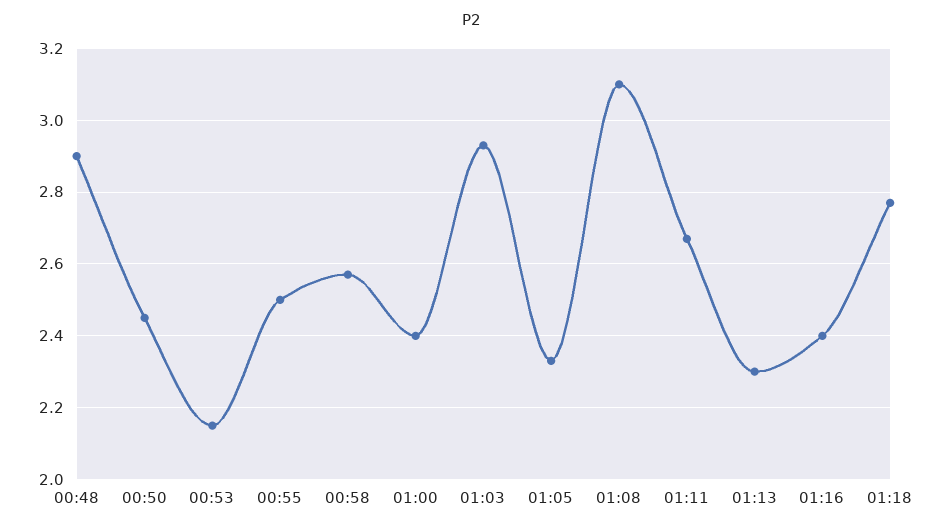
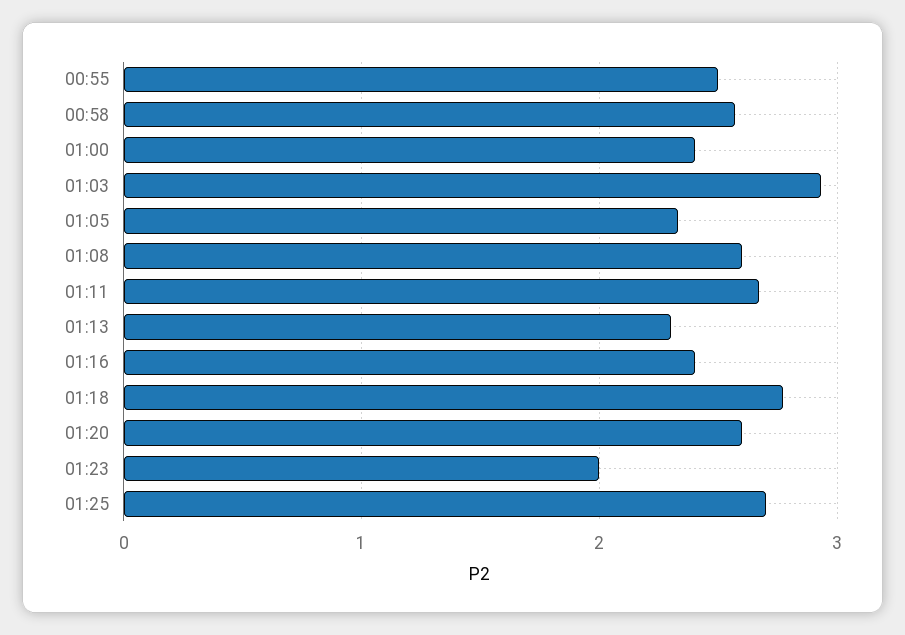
00:48: 2.9 -> none
00:50: 2.45 -> none
00:53: 2.15 -> none
01:08: 3.1 -> 2.6
01:20: none -> 2.6
01:23: none -> 2
01:25: none -> 2.7

